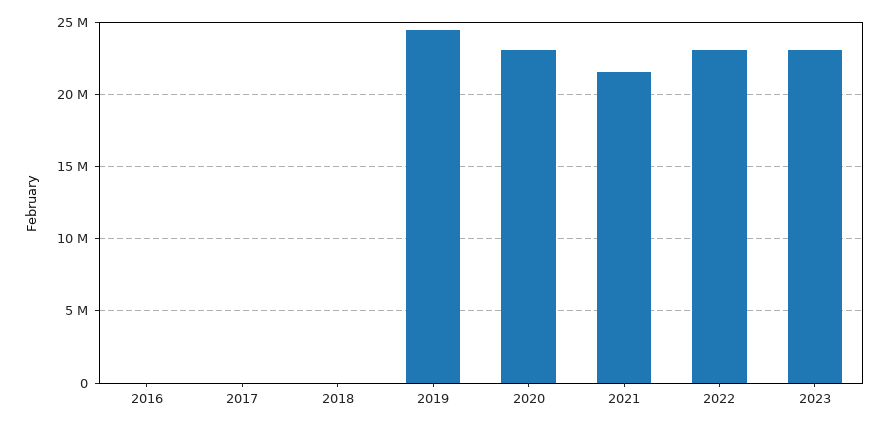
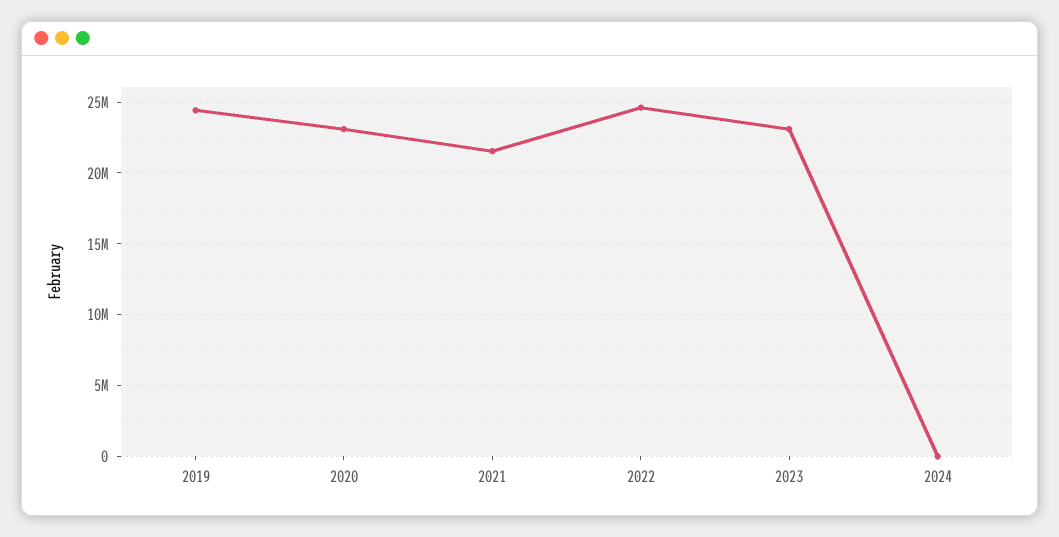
2016: 0 -> none
2017: 0 -> none
2018: 0 -> none
2022: 23000000 -> 24500000
2024: none -> 0

